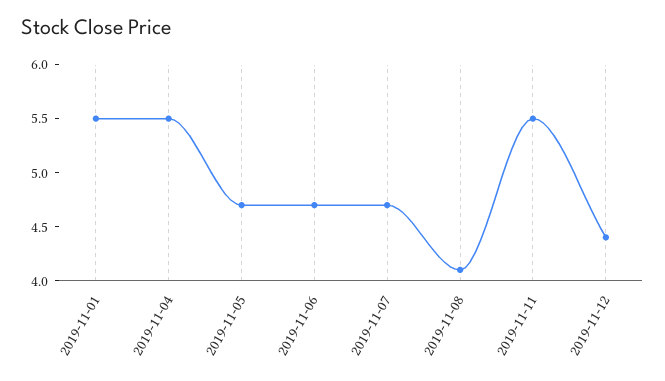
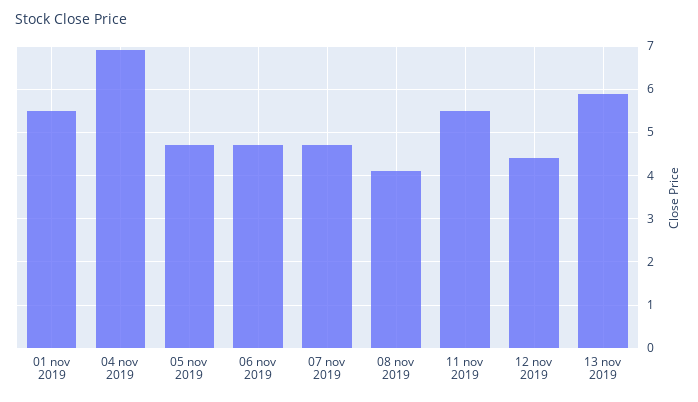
2019-11-04: 5.5 -> 7
13 nov 2019: none -> 6

